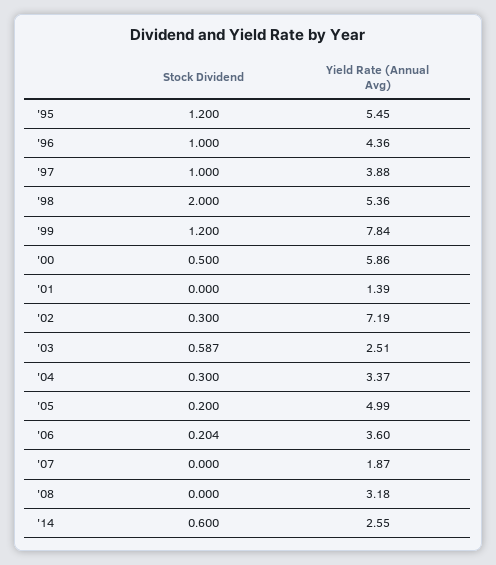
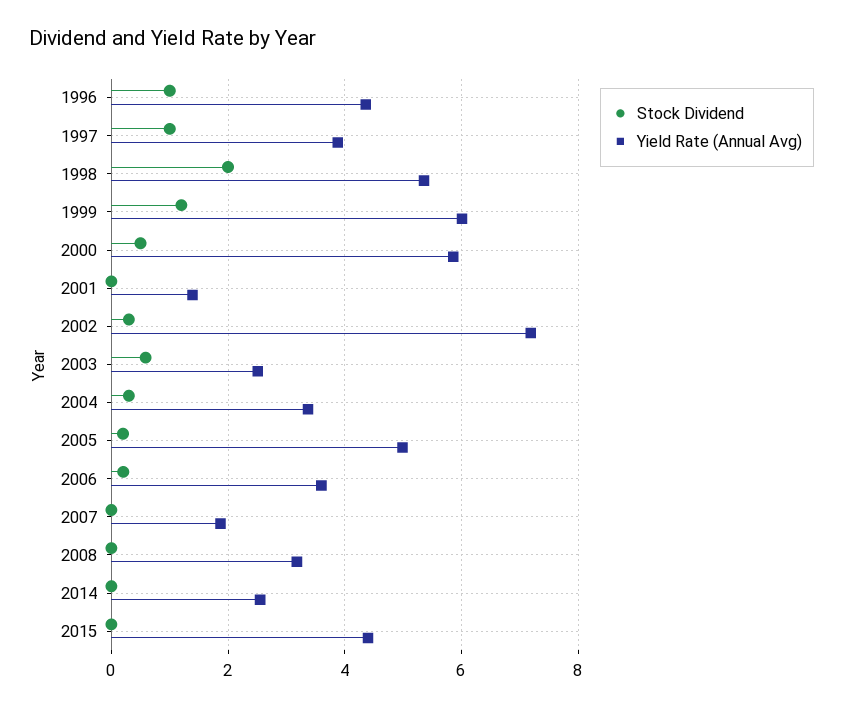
Stock Dividend, '95: 1.2 -> none
Yield Rate (Annual Avg), '95: 5.45 -> none
Yield Rate (Annual Avg), '99: 7.84 -> 6
Stock Dividend, '14: 0.6 -> 0
Stock Dividend, 2015: none -> 0
Yield Rate (Annual Avg), 2015: none -> 4.4

